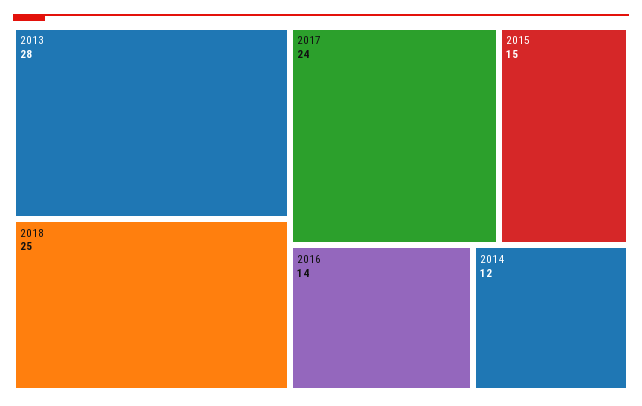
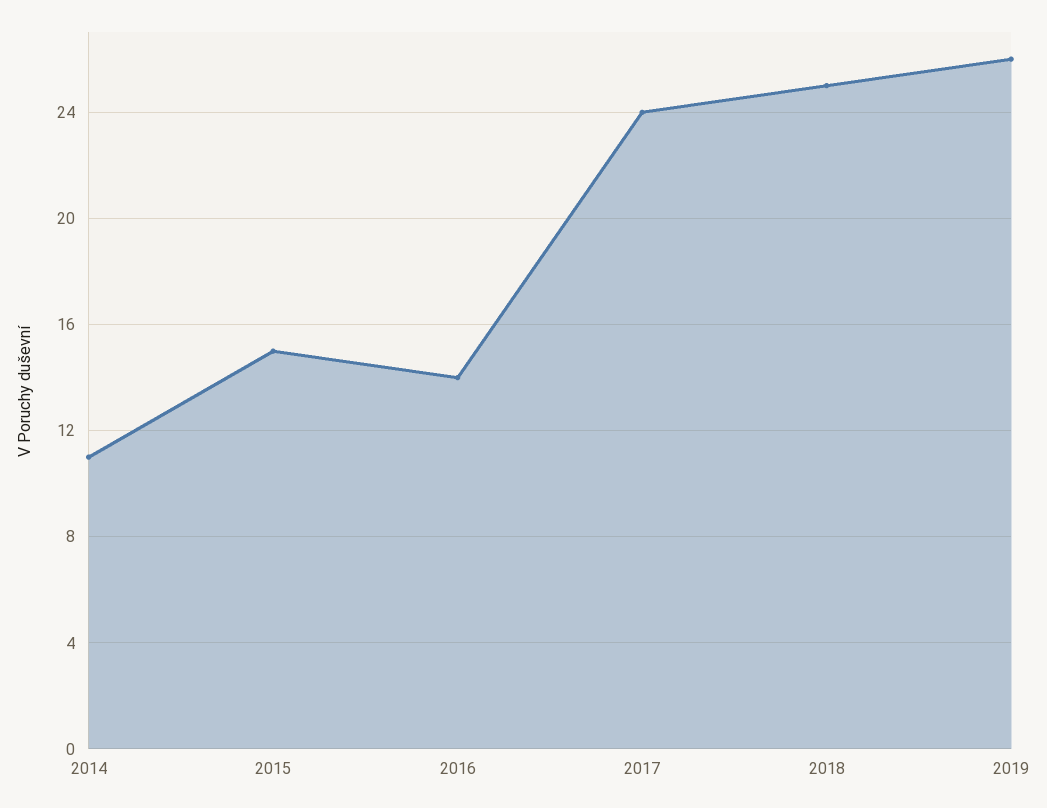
2013: 28 -> none
2014: 12 -> 11
2019: none -> 26

